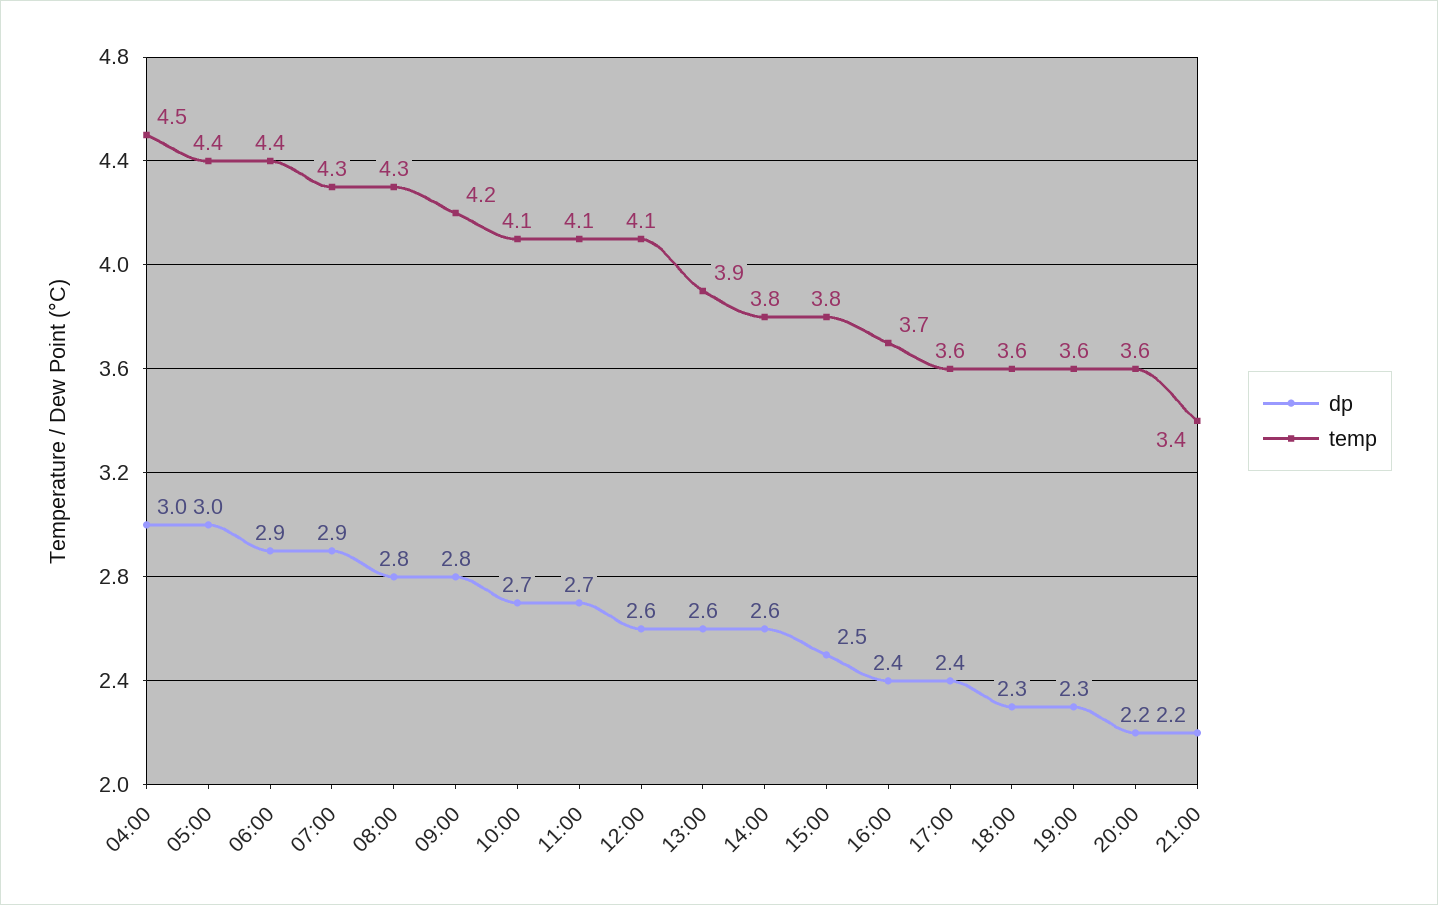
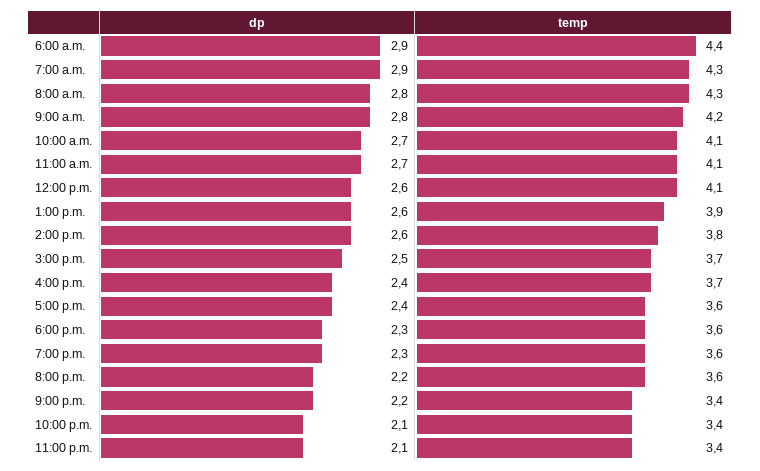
dp, 04:00: 3 -> none
temp, 04:00: 4.5 -> none
dp, 05:00: 3 -> none
temp, 05:00: 4.4 -> none
temp, 15:00: 3.8 -> 3.7
dp, 10:00 p.m.: none -> 2.1
temp, 10:00 p.m.: none -> 3.4
dp, 11:00 p.m.: none -> 2.1
temp, 11:00 p.m.: none -> 3.4

